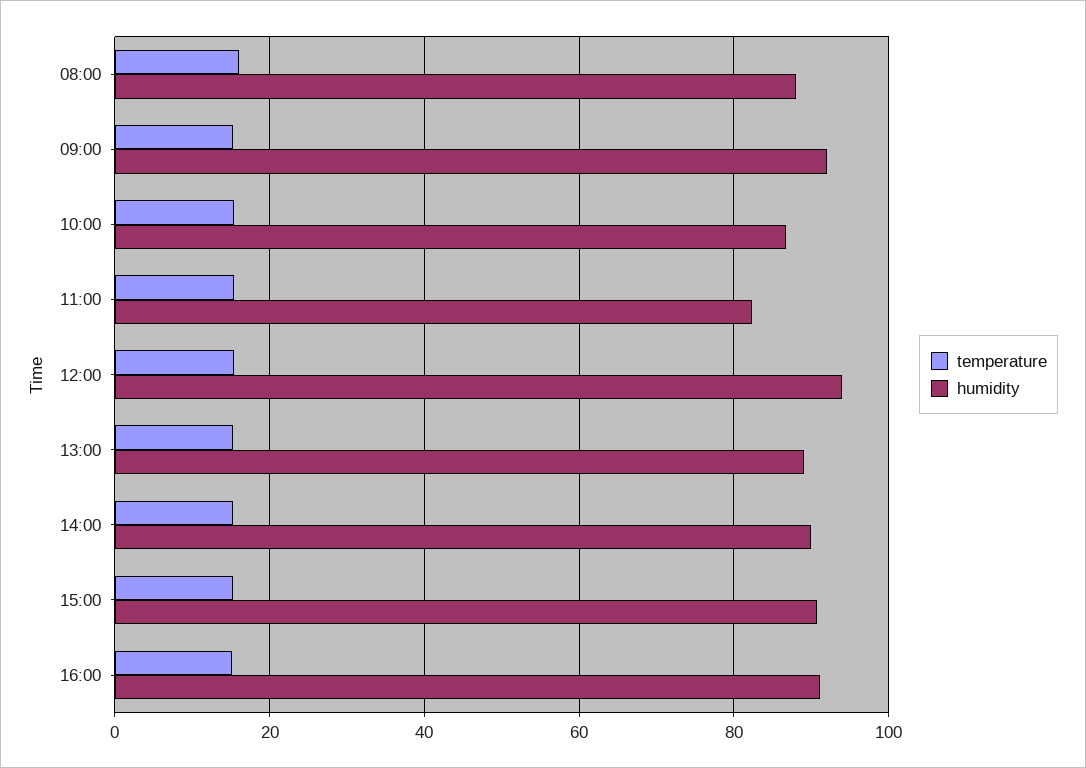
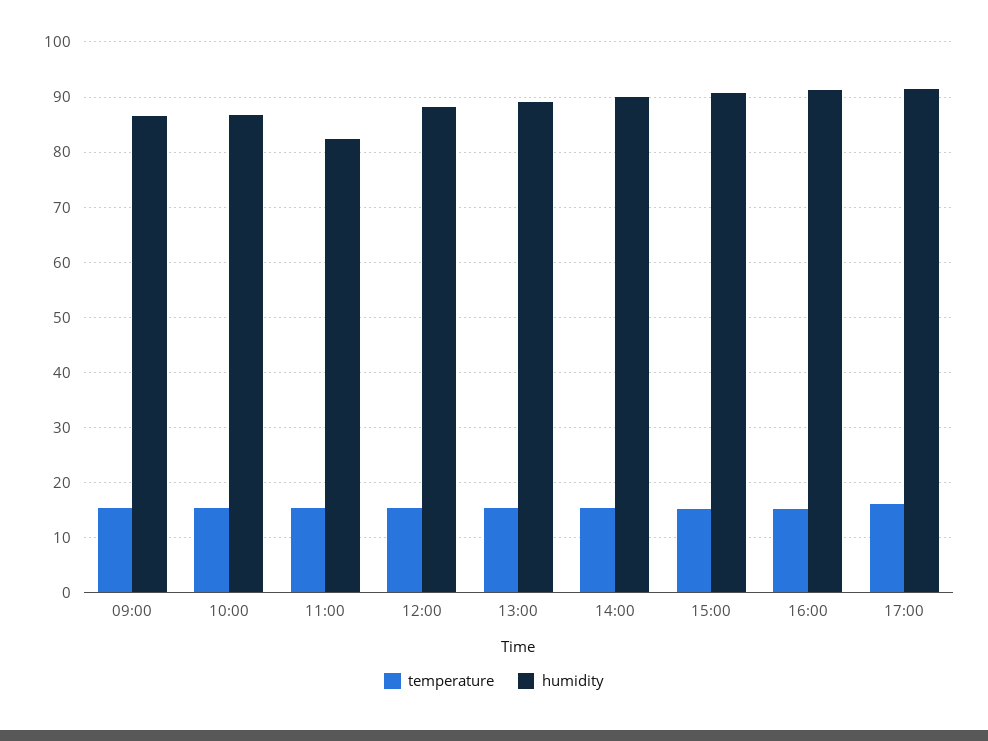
temperature, 08:00: 16 -> none
humidity, 08:00: 88 -> none
humidity, 09:00: 92 -> 86
humidity, 12:00: 94 -> 88
temperature, 17:00: none -> 16
humidity, 17:00: none -> 92

